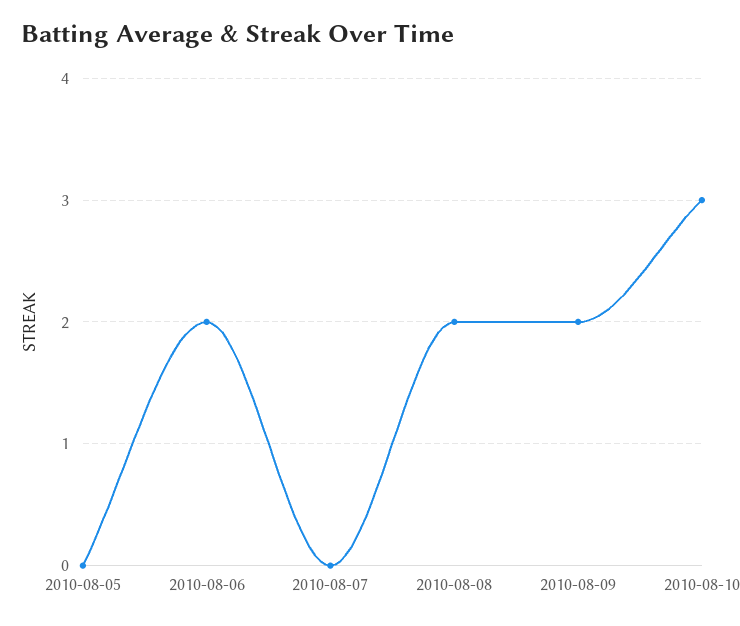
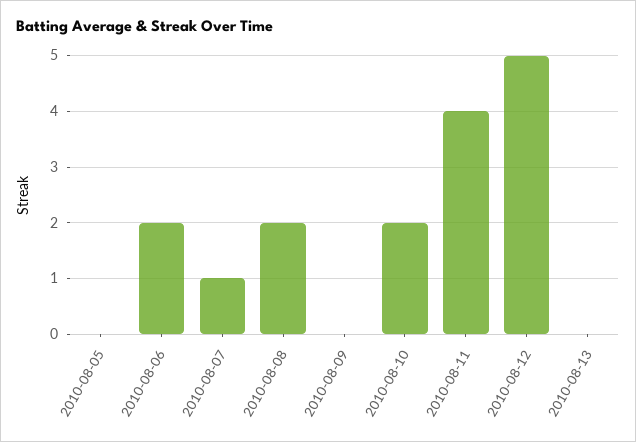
2010-08-07: 0 -> 1
2010-08-09: 2 -> 0
2010-08-10: 3 -> 2
2010-08-11: none -> 4
2010-08-12: none -> 5
2010-08-13: none -> 0

